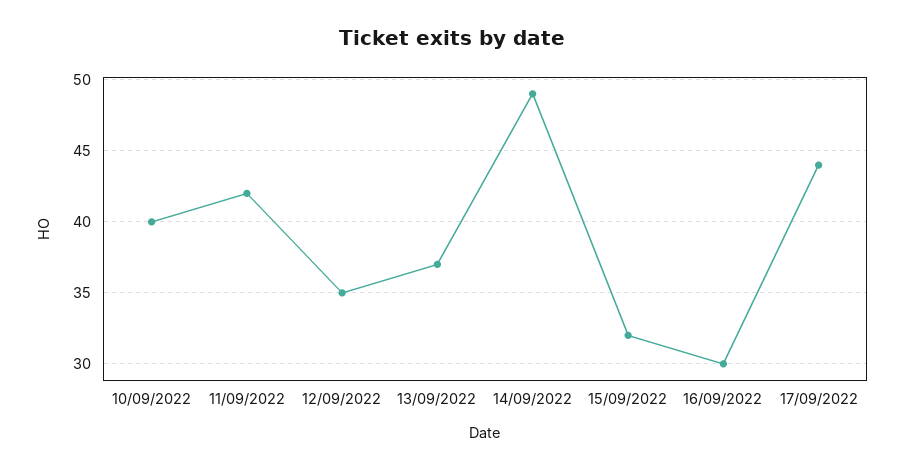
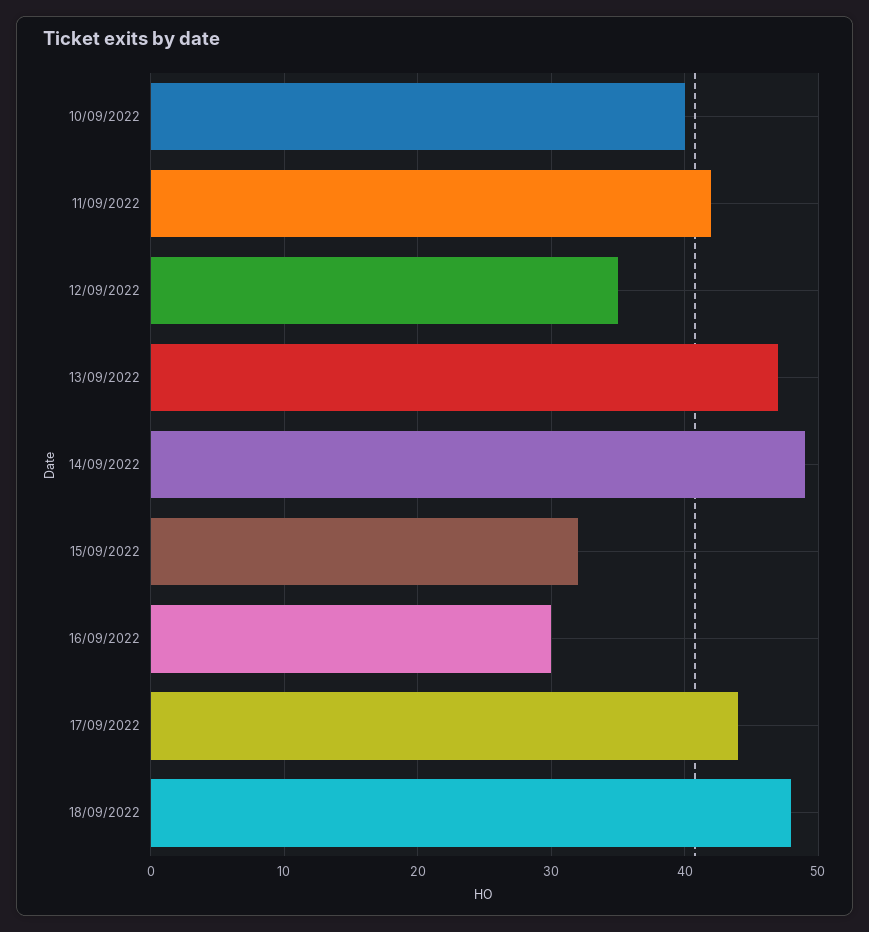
13/09/2022: 37 -> 47
18/09/2022: none -> 48

